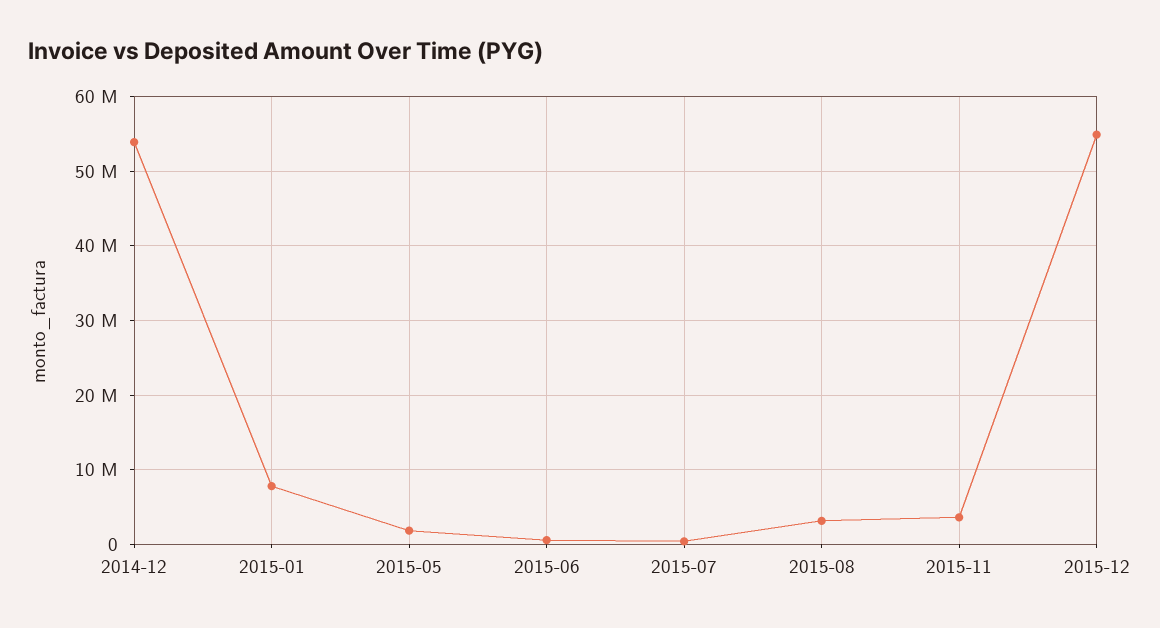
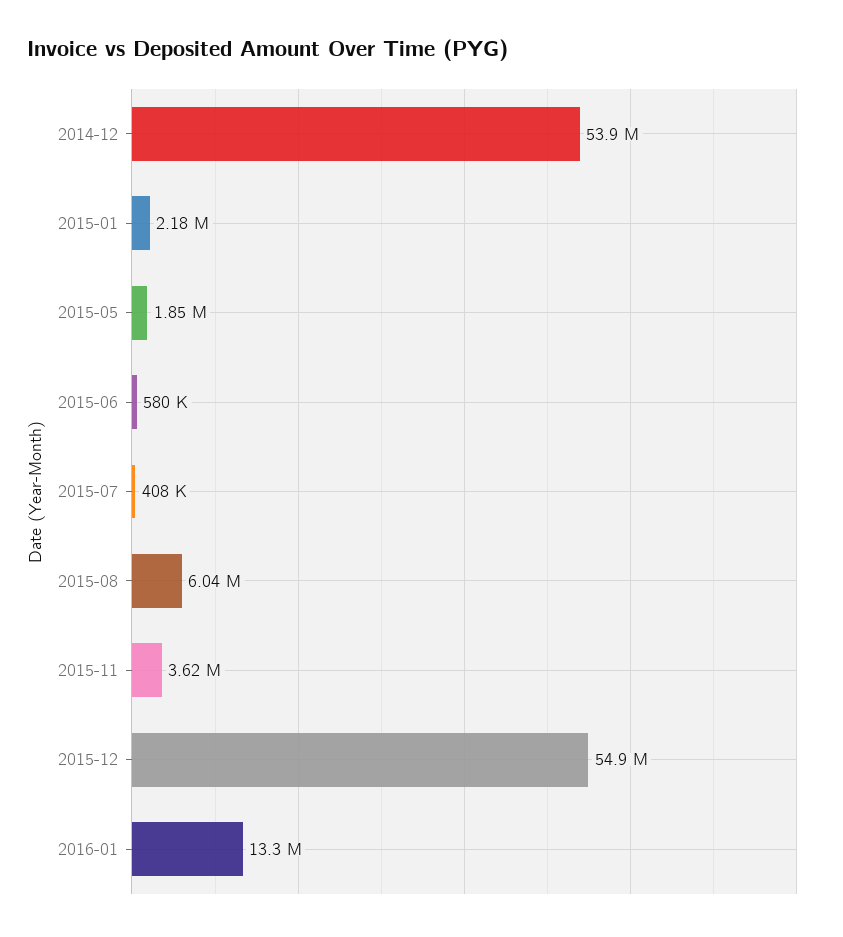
2015-01: 8000000 -> 2180000
2015-08: 3000000 -> 6040000
2016-01: none -> 13300000

